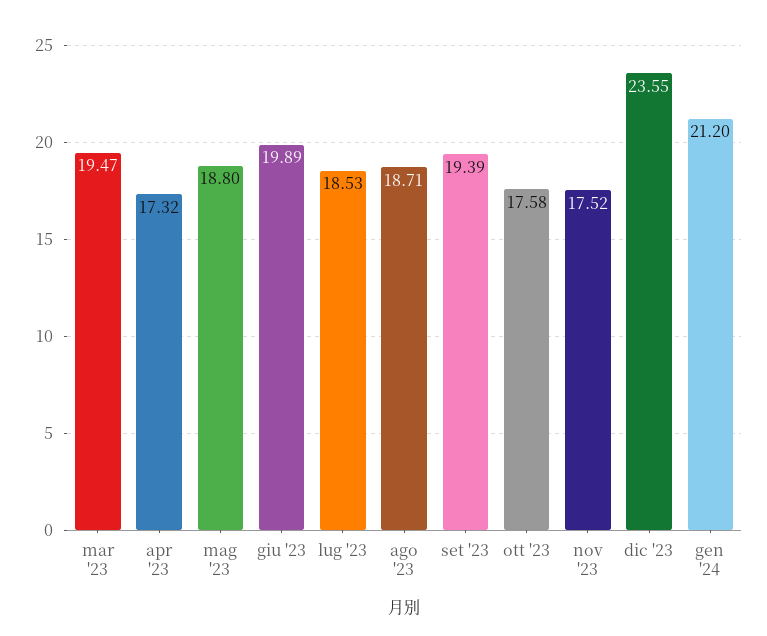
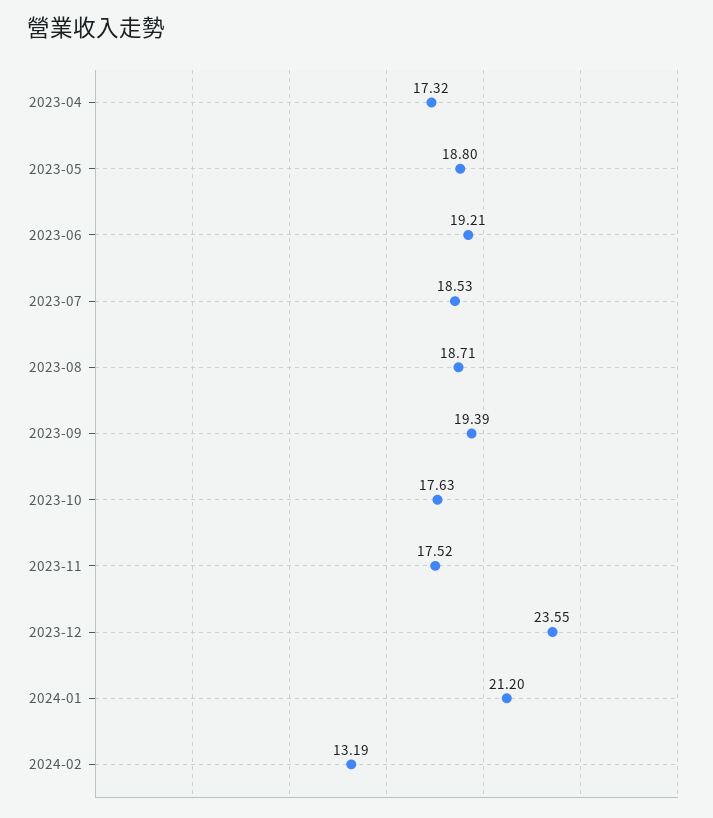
mar '23: 19.47 -> none
giu '23: 19.89 -> 19.21
ott '23: 17.58 -> 17.63
2024-02: none -> 13.19

